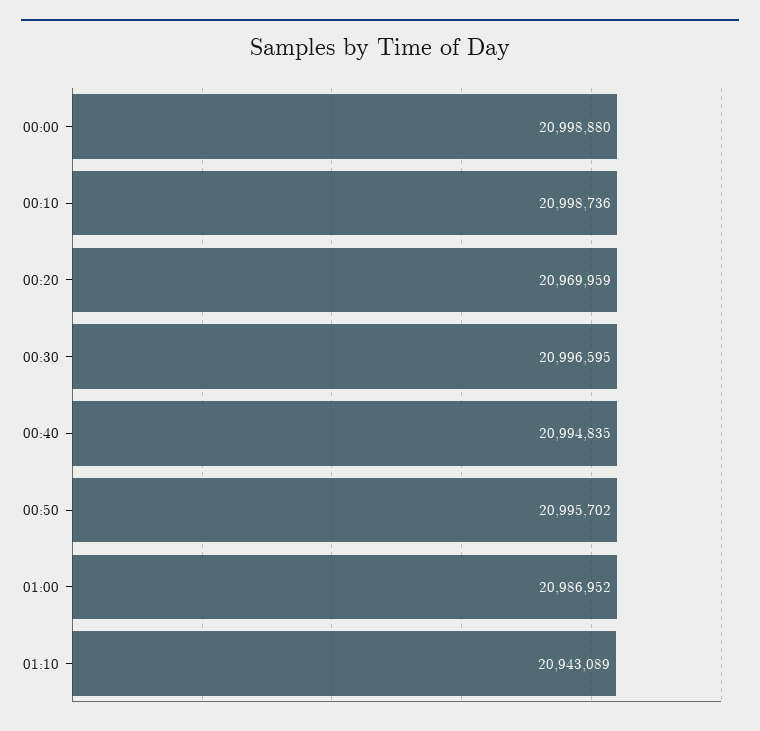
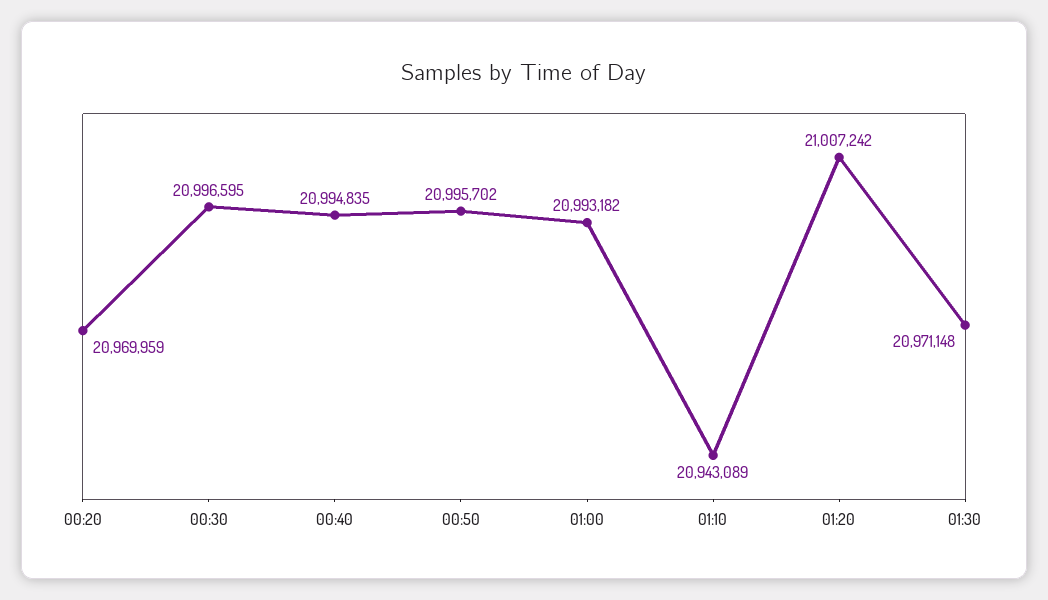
00:00: 20998880 -> none
00:10: 20998736 -> none
01:00: 20986952 -> 20993182
01:20: none -> 21007242
01:30: none -> 20971148

